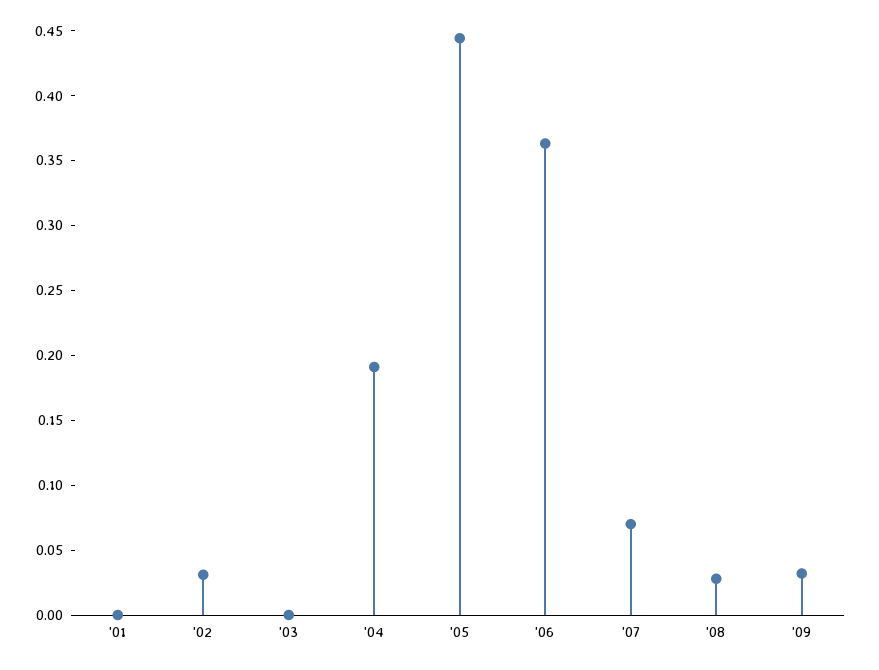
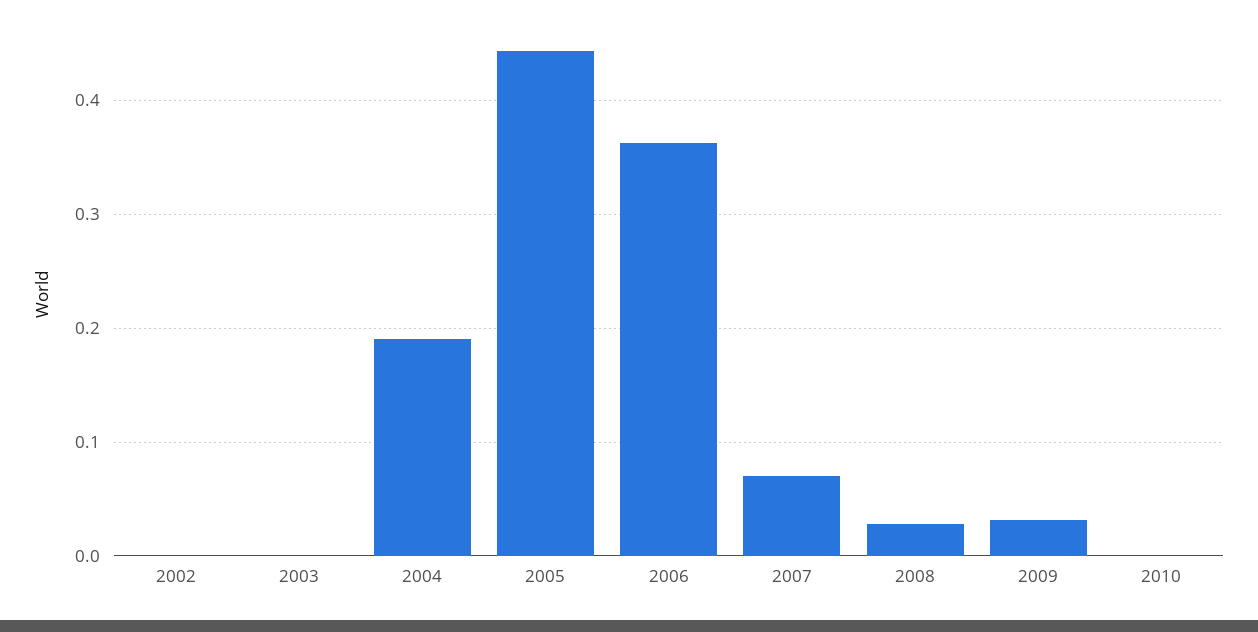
'01: 0 -> none
'02: 0.03 -> 0
2010: none -> 0

